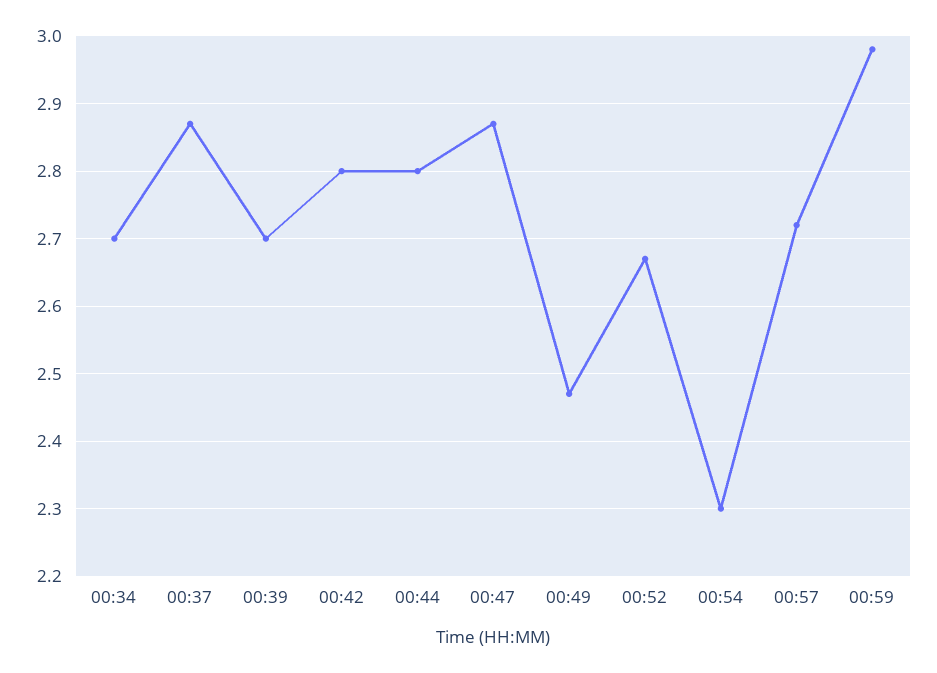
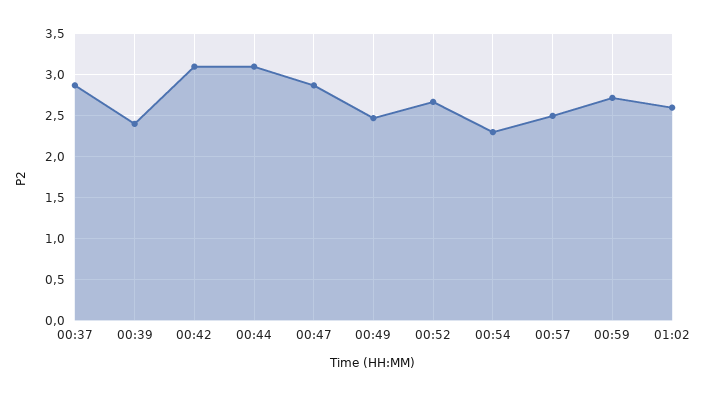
00:34: 2.7 -> none
00:39: 2.7 -> 2.4
00:42: 2.8 -> 3.1
00:44: 2.8 -> 3.1
00:57: 2.72 -> 2.5
00:59: 2.98 -> 2.7
01:02: none -> 2.6

